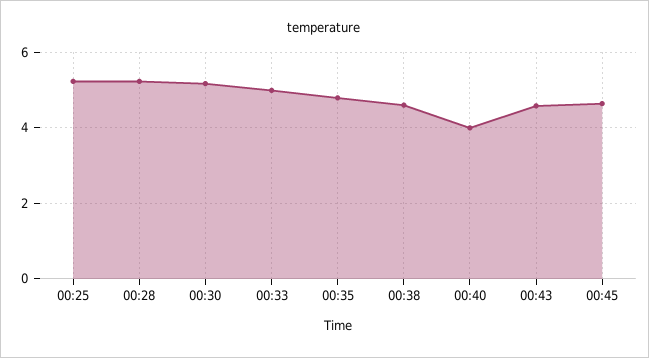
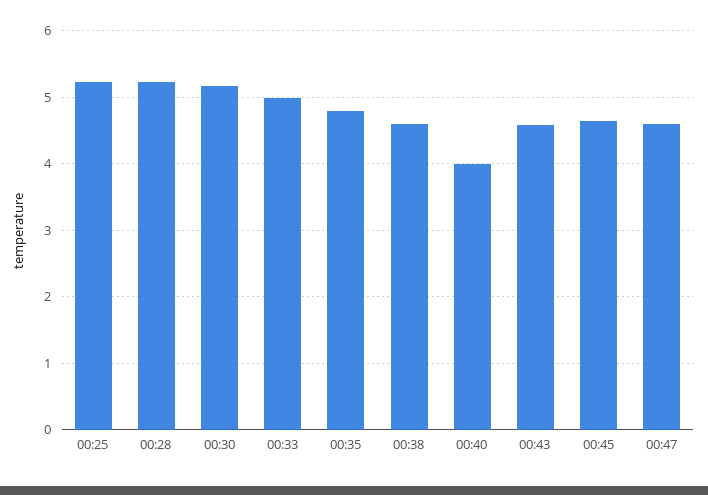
00:47: none -> 4.6

